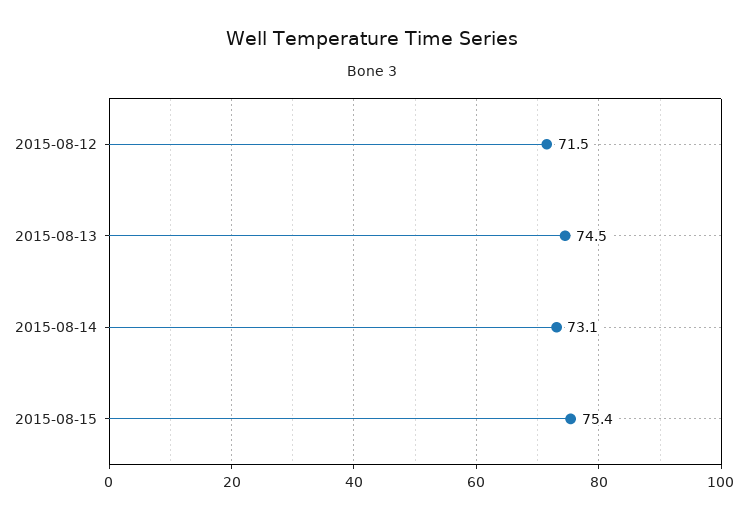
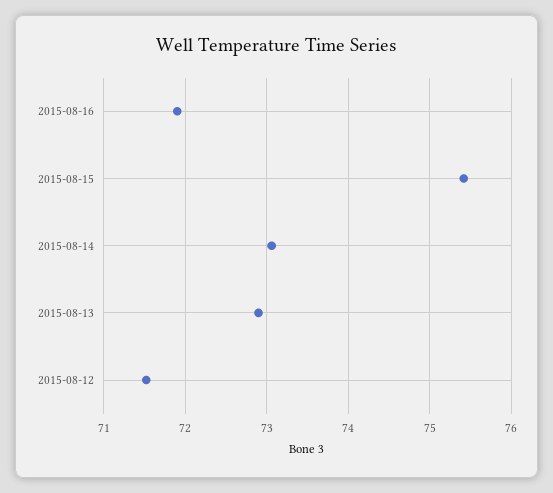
2015-08-13: 74.5 -> 72.9
2015-08-16: none -> 71.9

